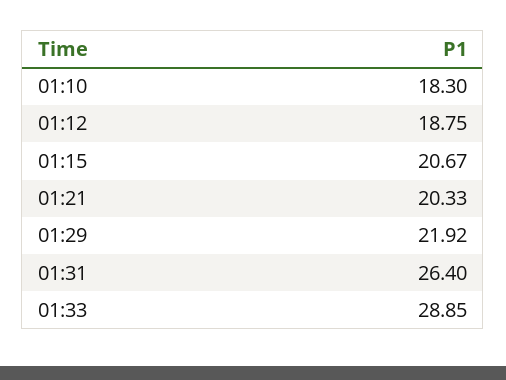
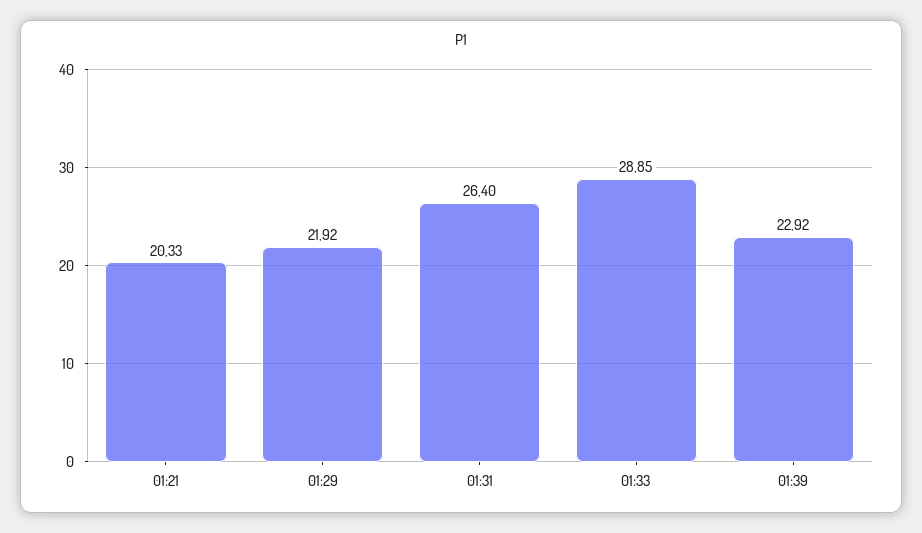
01:10: 18.3 -> none
01:12: 18.75 -> none
01:15: 20.67 -> none
01:39: none -> 22.92

